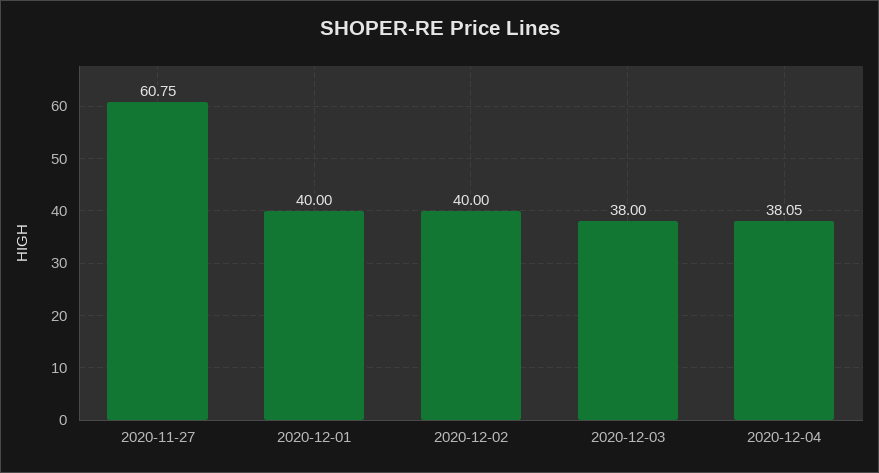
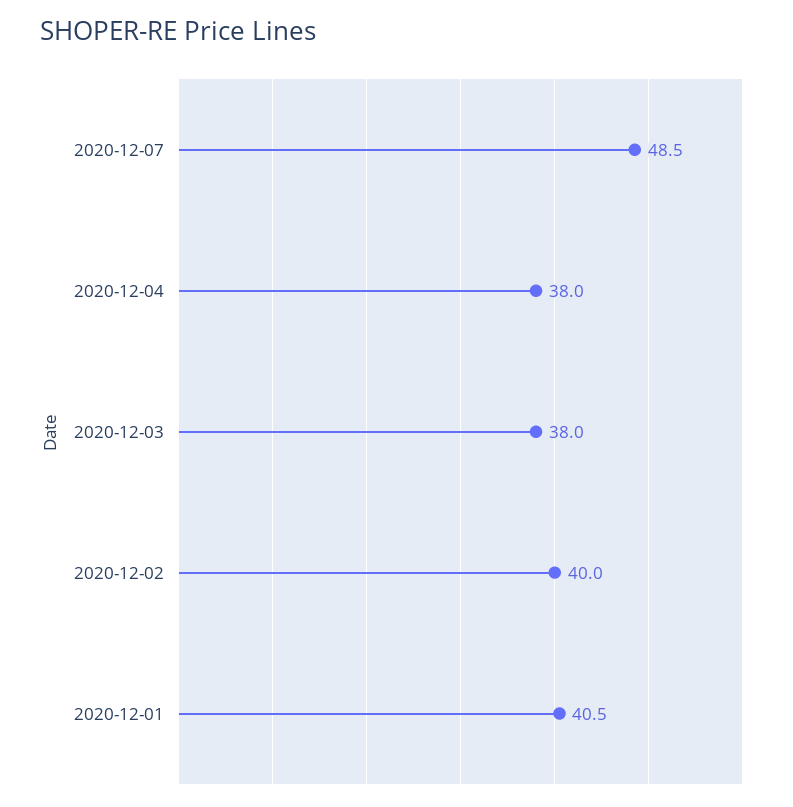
2020-11-27: 60.75 -> none
2020-12-01: 40 -> 40.5
2020-12-04: 38.05 -> 38
2020-12-07: none -> 48.5

